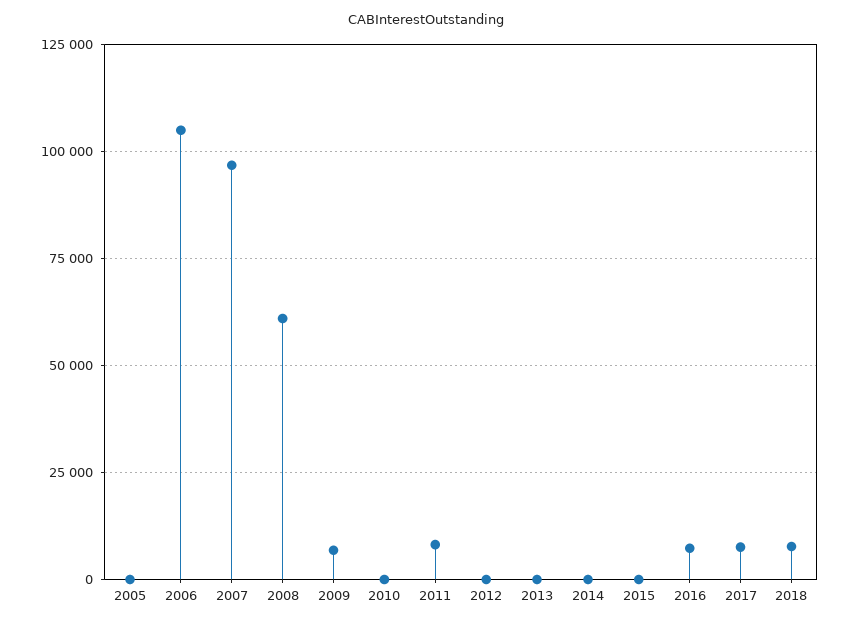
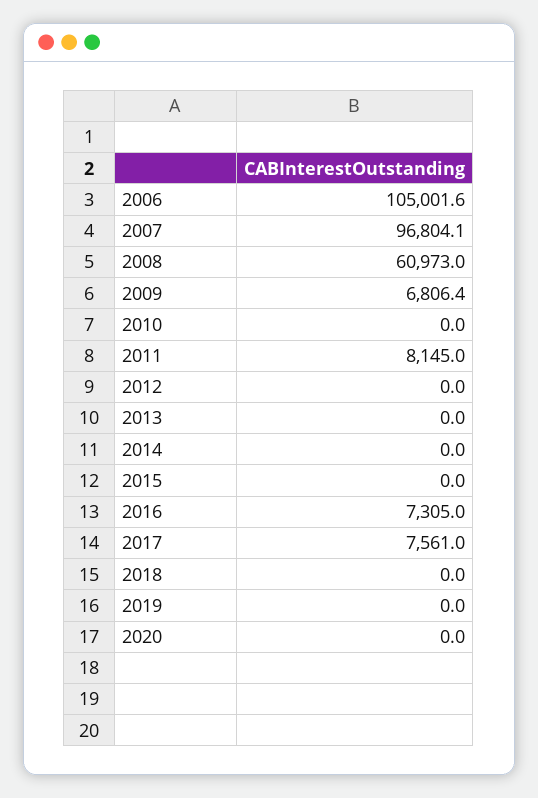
2005: 0 -> none
2018: 7500 -> 0
2019: none -> 0
2020: none -> 0

